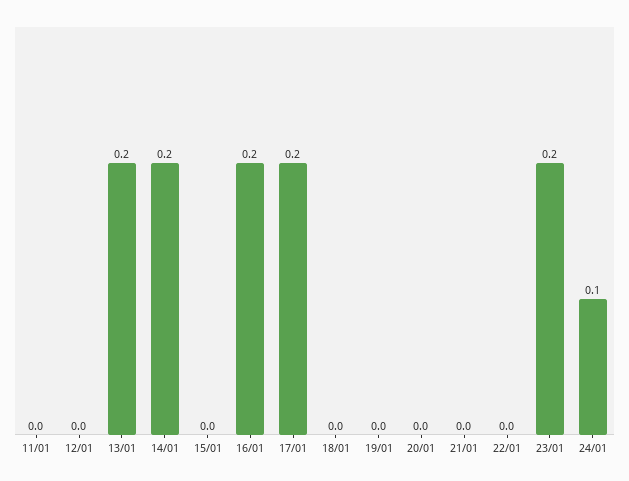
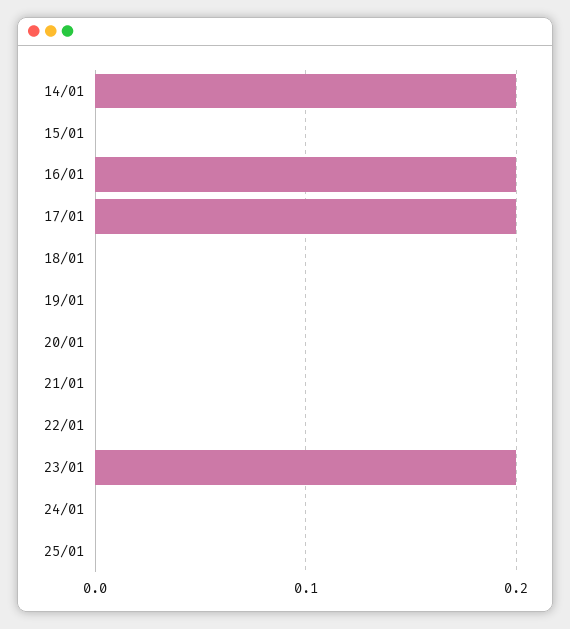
11/01: 0 -> none
12/01: 0 -> none
13/01: 0.2 -> none
24/01: 0.1 -> 0
25/01: none -> 0

